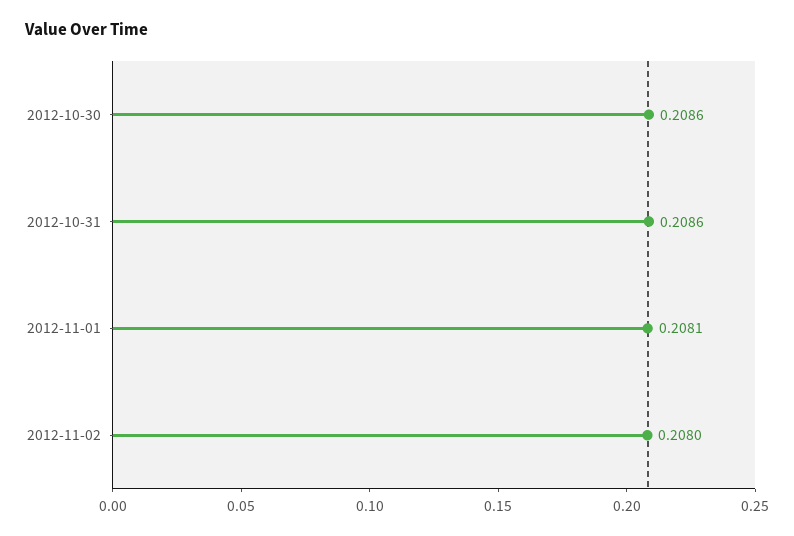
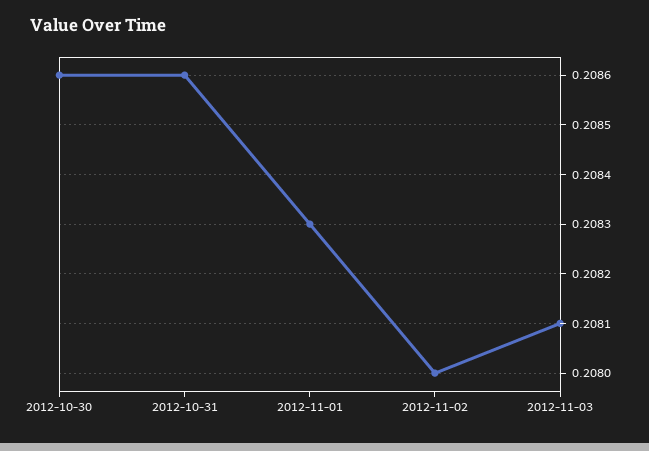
2012-11-01: 0.2081 -> 0.2083
2012-11-03: none -> 0.2081

